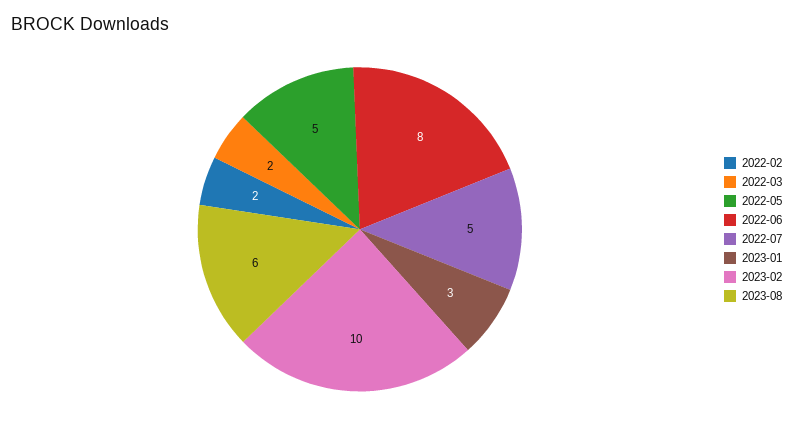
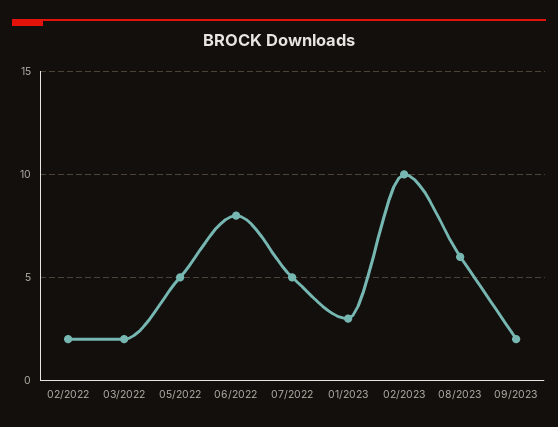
09/2023: none -> 2

